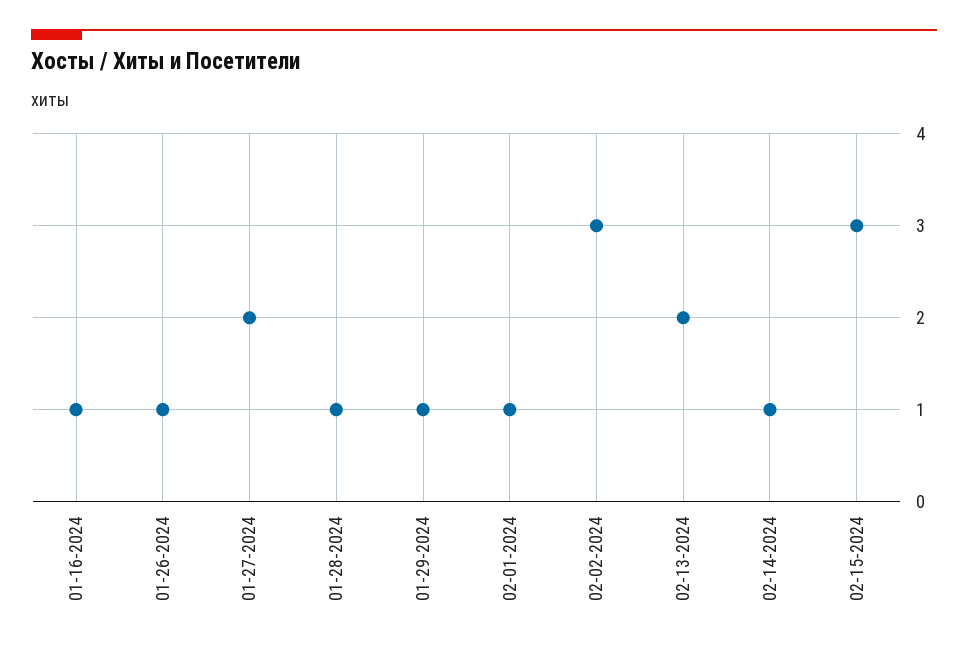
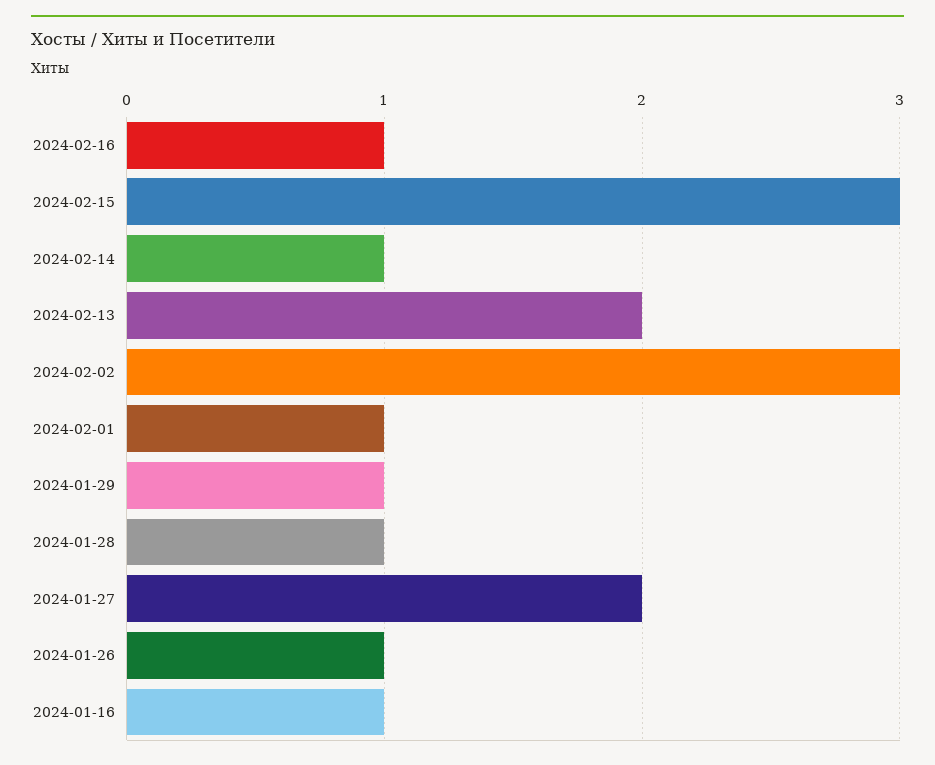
2024-02-16: none -> 1

